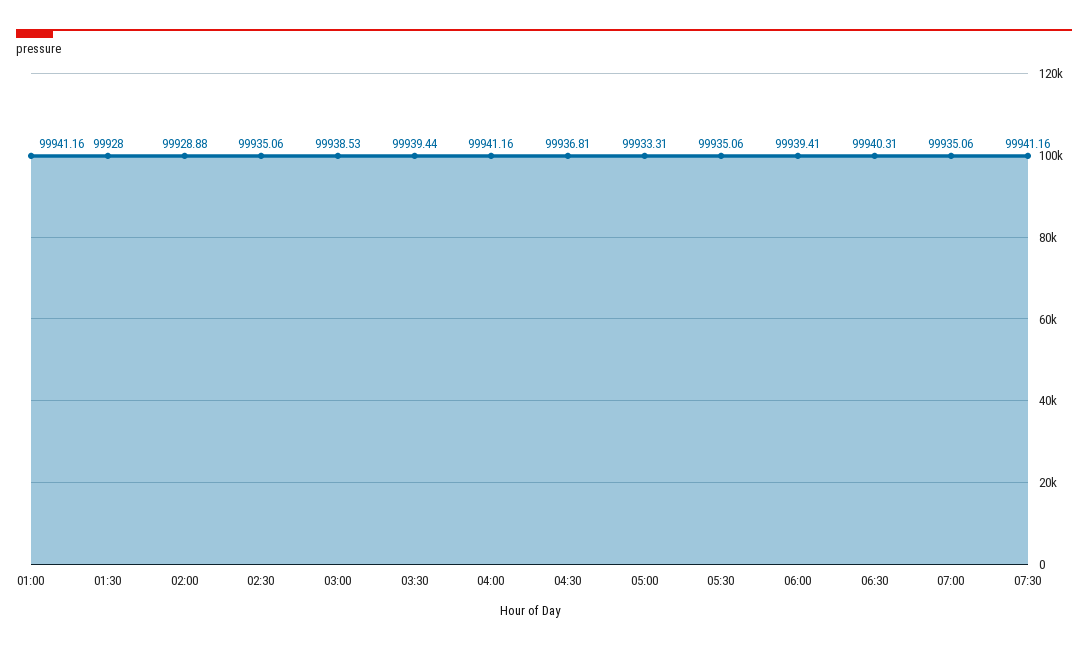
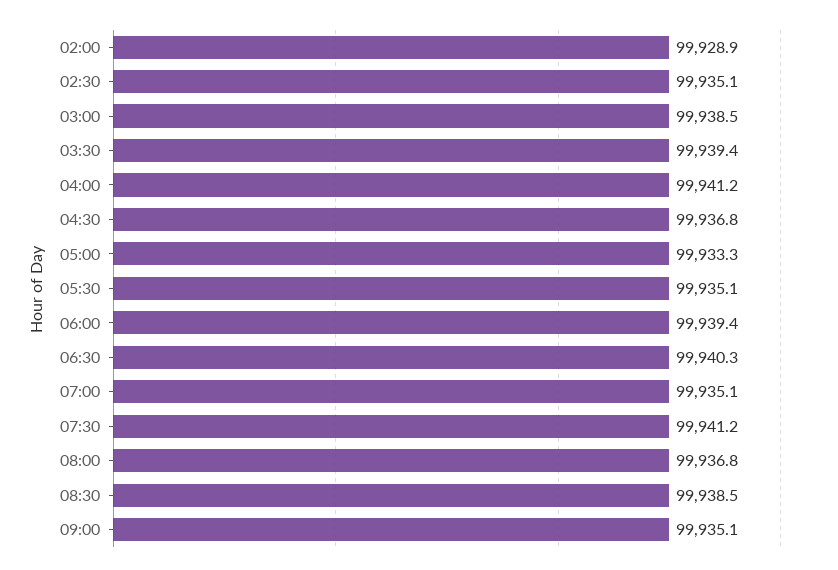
01:00: 99941.16 -> none
01:30: 99928 -> none
08:00: none -> 99936.8
08:30: none -> 99938.5
09:00: none -> 99935.1

